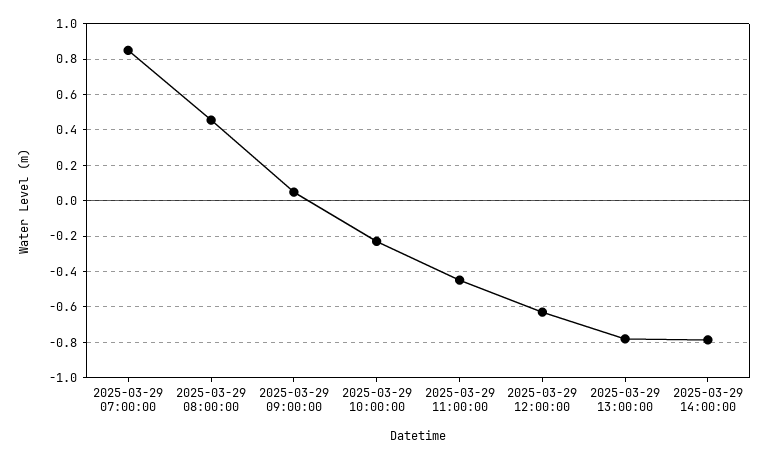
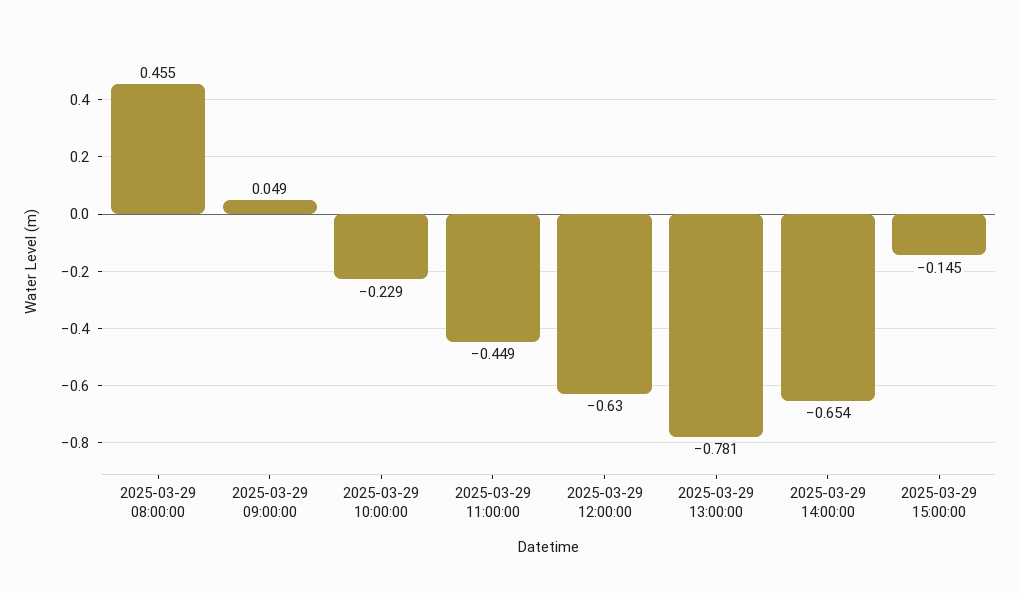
2025-03-29 07:00:00: 0.85 -> none
2025-03-29 14:00:00: -0.8 -> -0.654
2025-03-29 15:00:00: none -> -0.145

